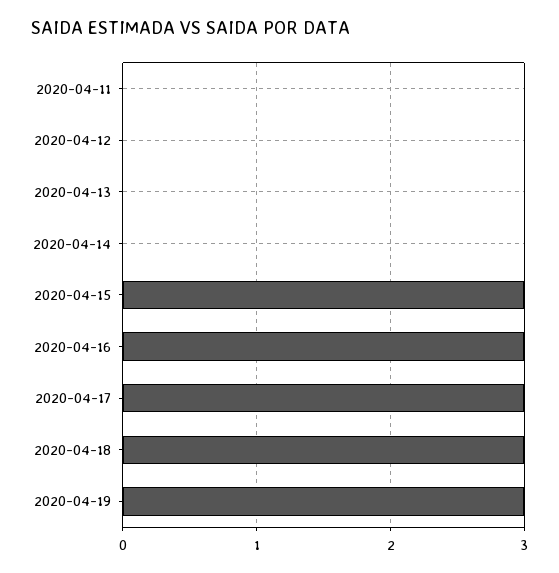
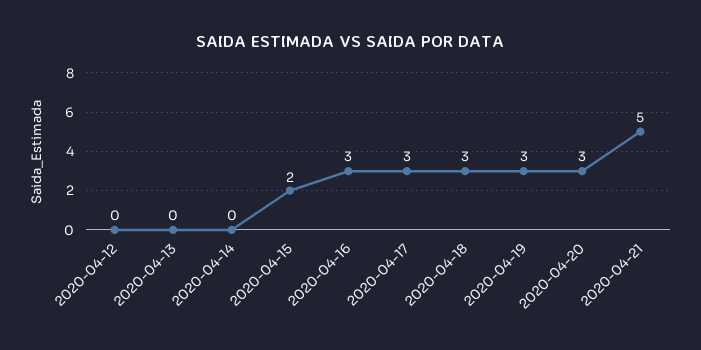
2020-04-11: 0 -> none
2020-04-15: 3 -> 2
2020-04-20: none -> 3
2020-04-21: none -> 5

